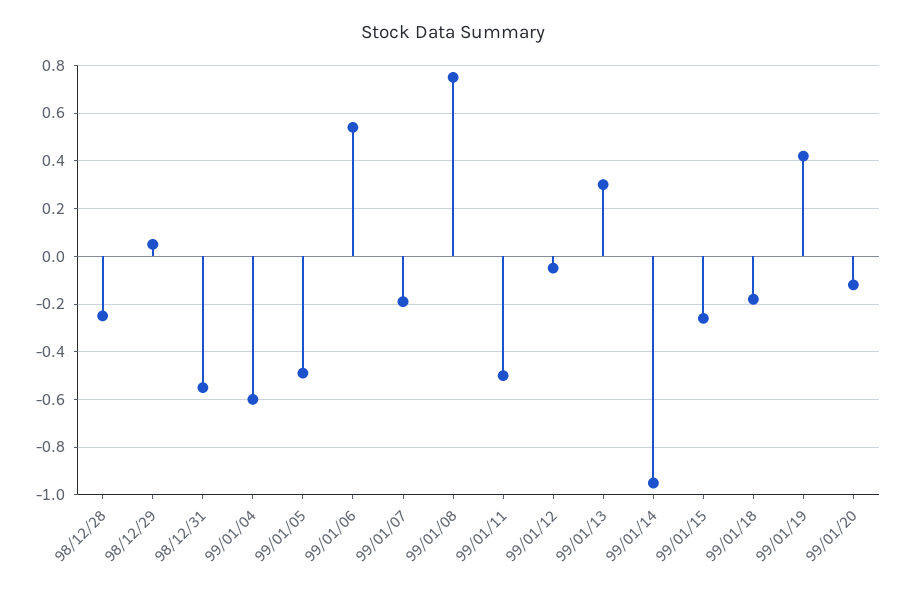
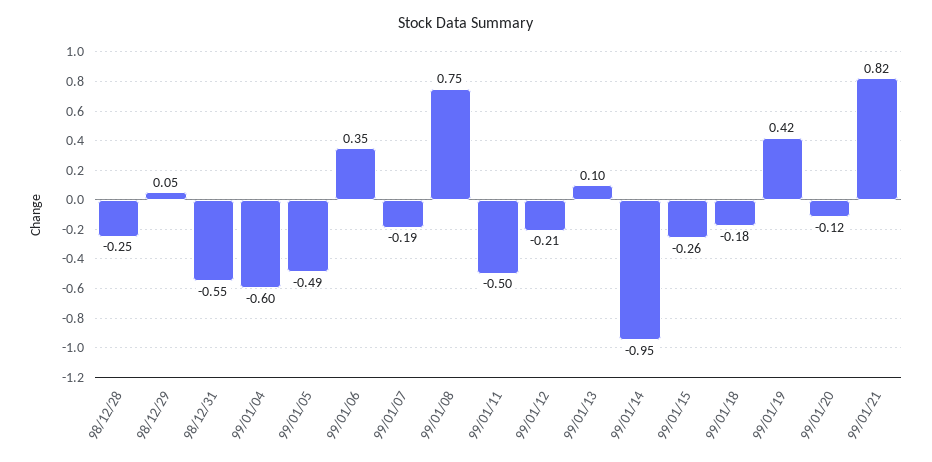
99/01/06: 0.55 -> 0.35
99/01/12: -0.05 -> -0.21
99/01/13: 0.3 -> 0.1
99/01/21: none -> 0.82

